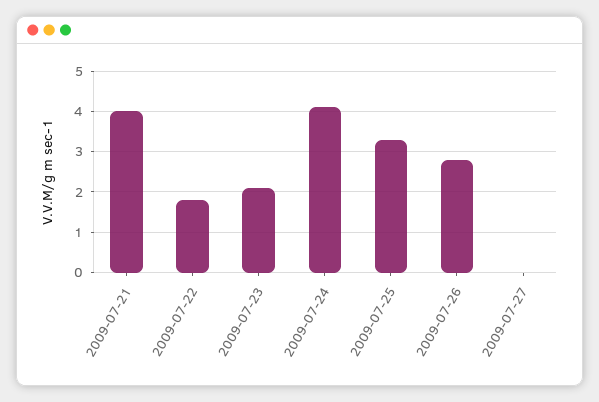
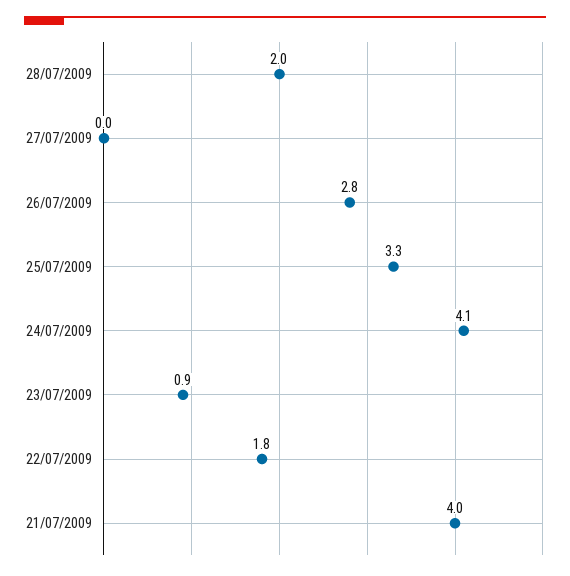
2009-07-23: 2 -> 0.9
28/07/2009: none -> 2

